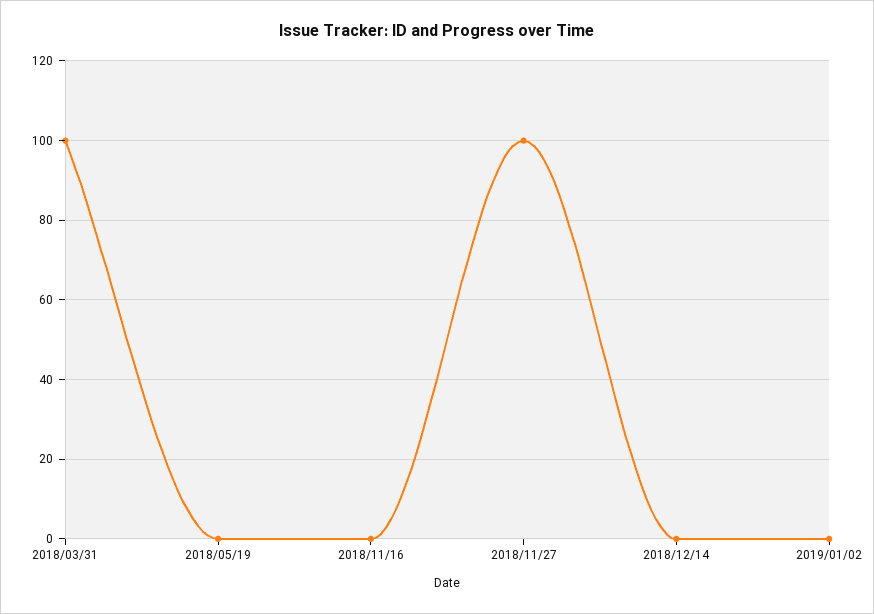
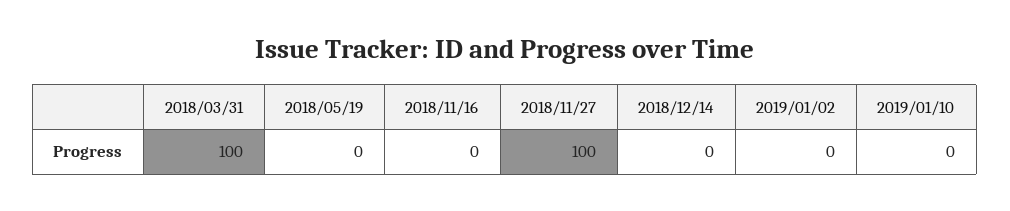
2019/01/10: none -> 0

